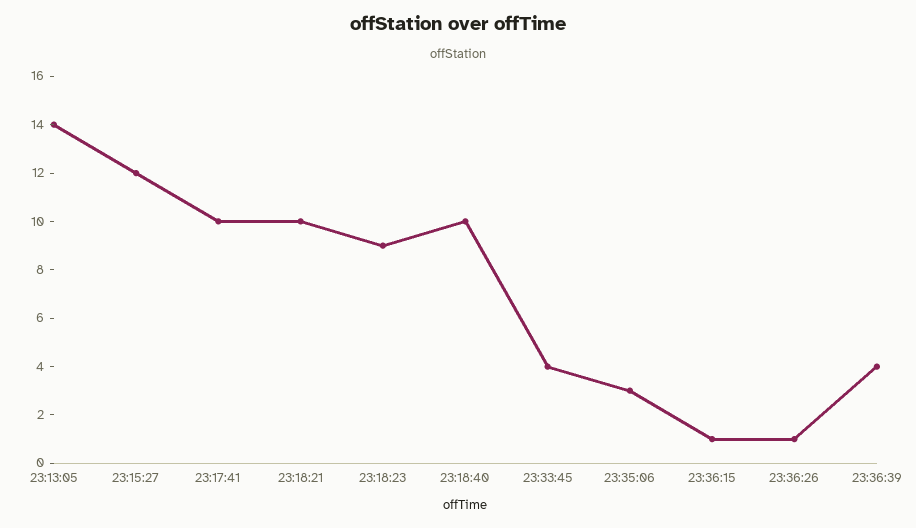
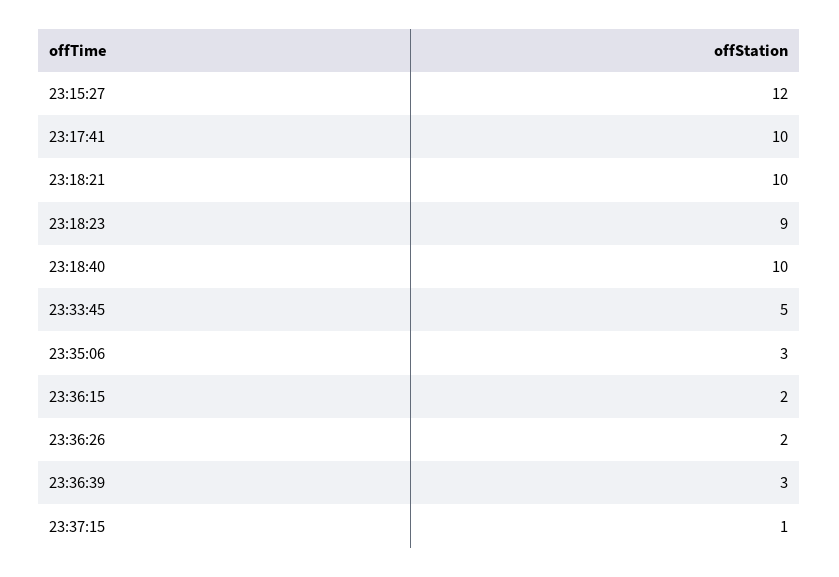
23:13:05: 14 -> none
23:33:45: 4 -> 5
23:36:15: 1 -> 2
23:36:26: 1 -> 2
23:36:39: 4 -> 3
23:37:15: none -> 1

